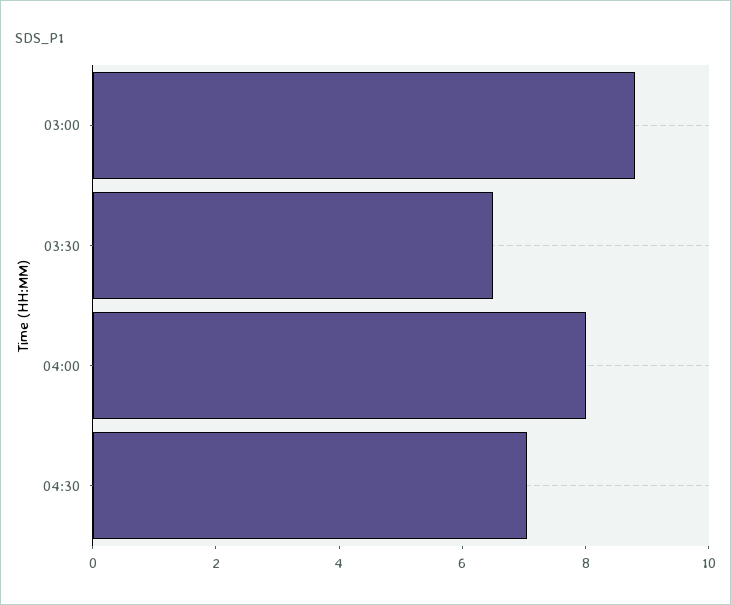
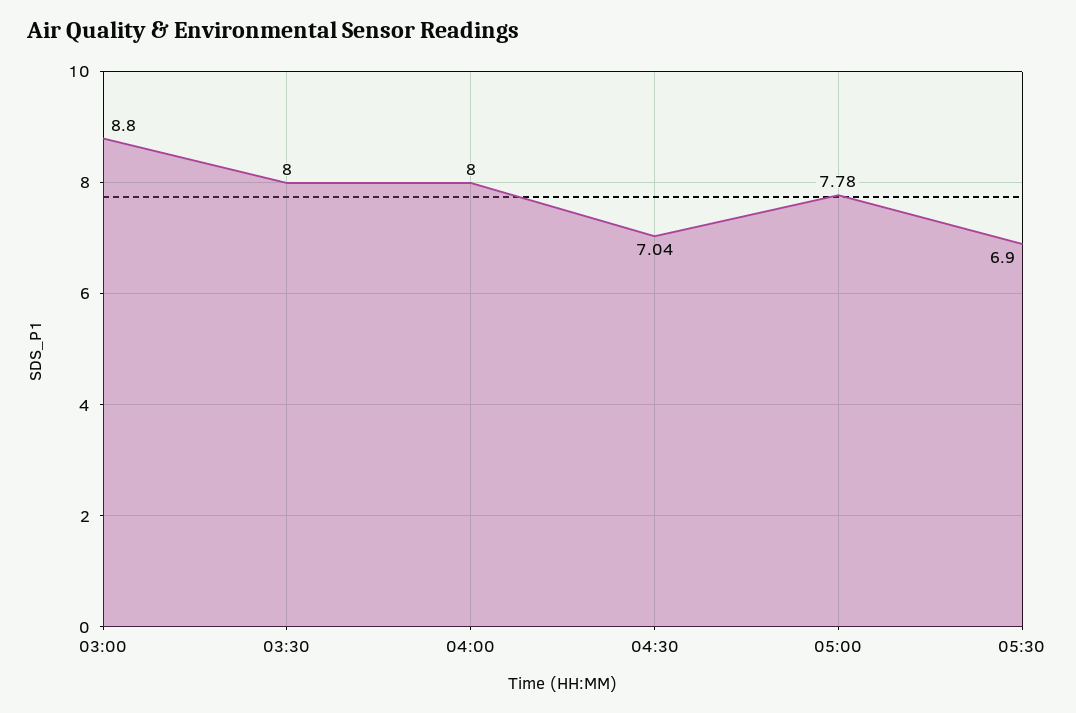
03:30: 6.5 -> 8
05:00: none -> 7.78
05:30: none -> 6.9

